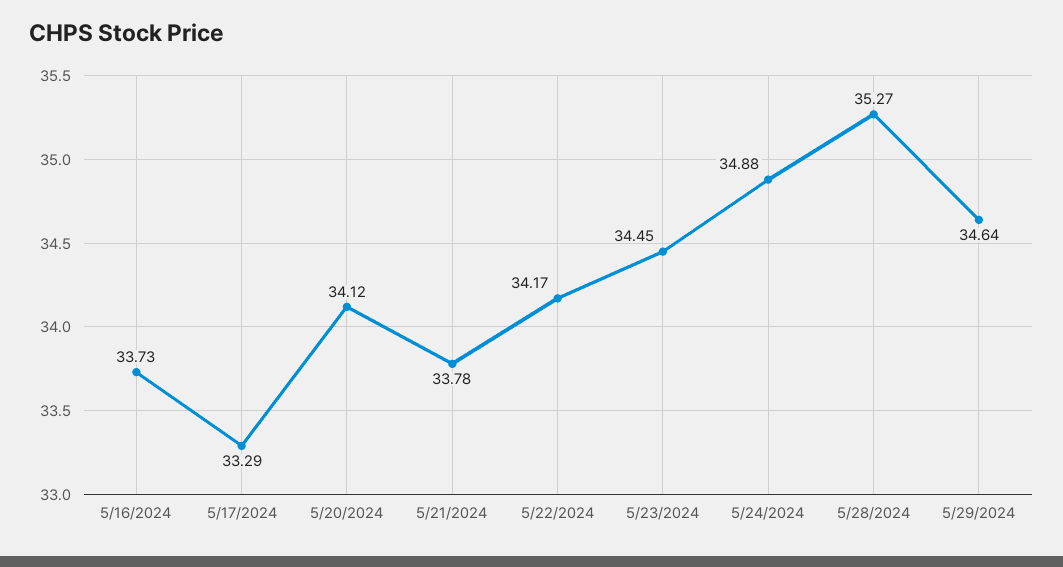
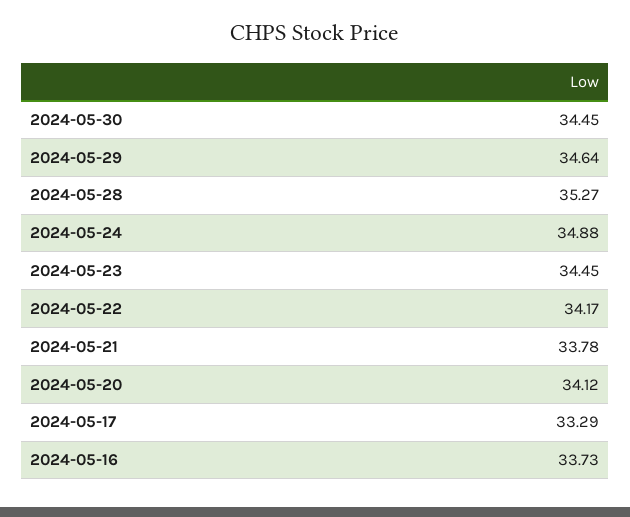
2024-05-30: none -> 34.45

